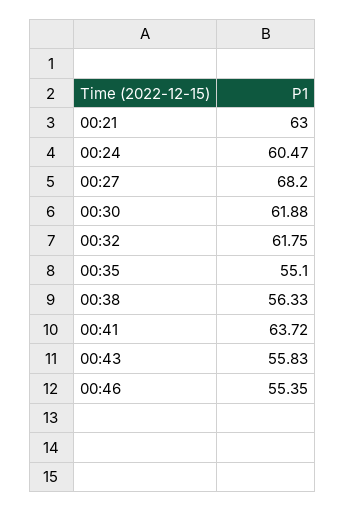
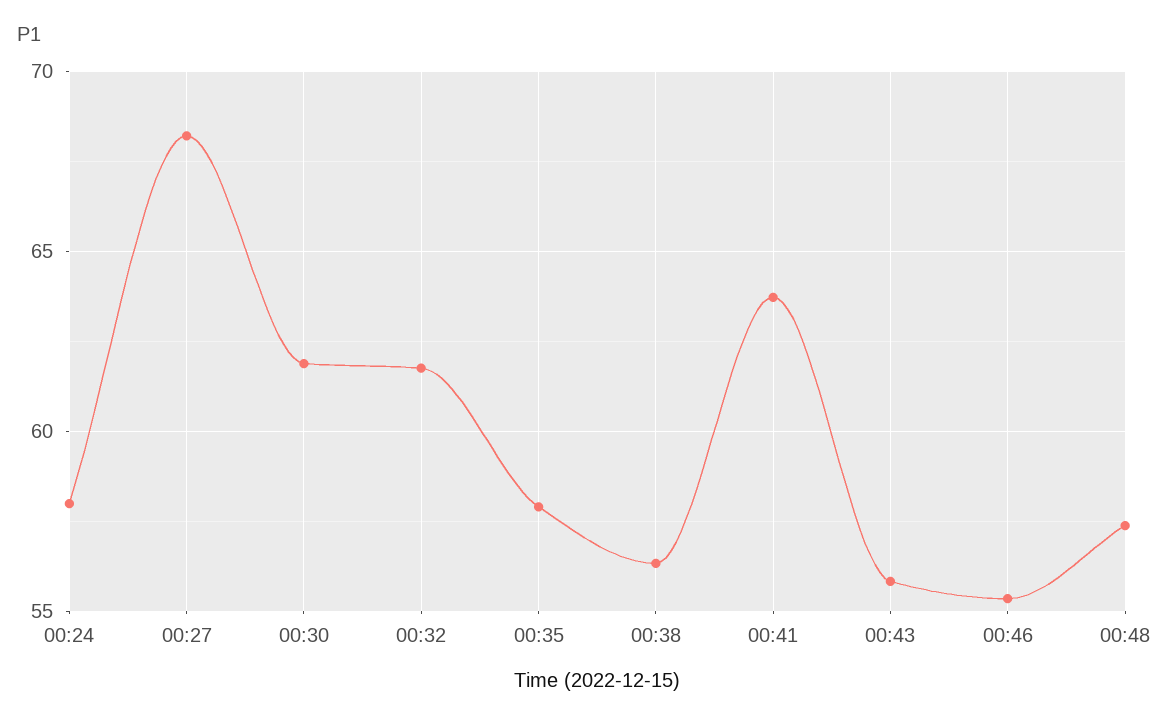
00:21: 63 -> none
00:24: 60.47 -> 58
00:35: 55.1 -> 58
00:48: none -> 57.5

